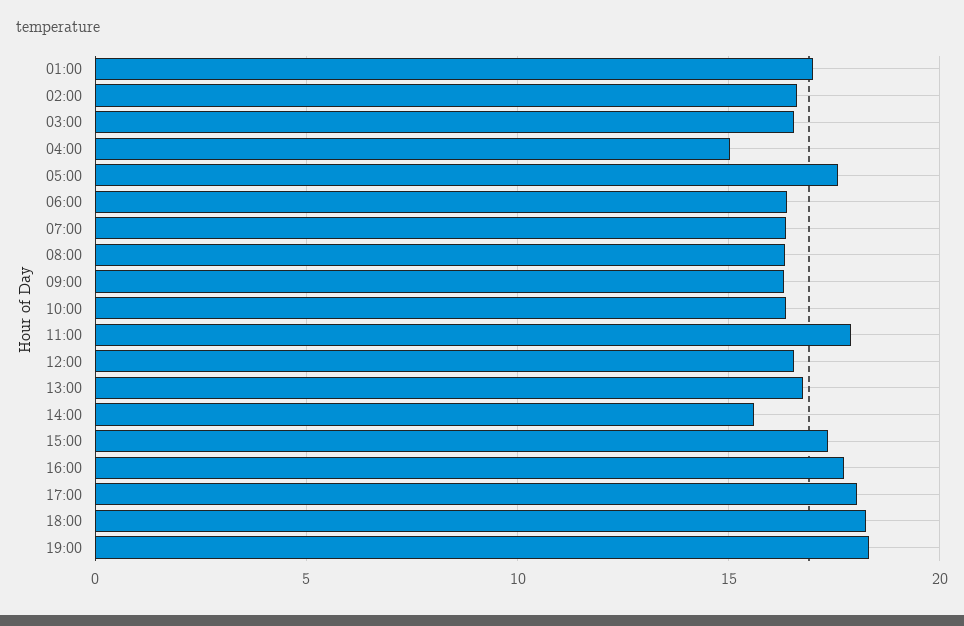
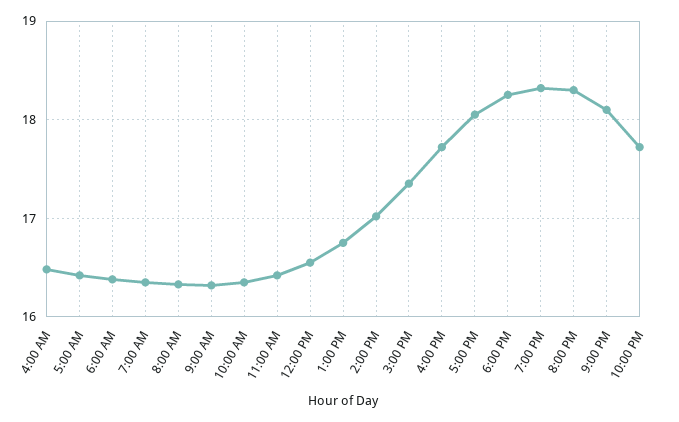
01:00: 17 -> none
02:00: 16.5 -> none
03:00: 16.5 -> none
04:00: 15 -> 16.5
05:00: 17.5 -> 16.4
11:00: 18 -> 16.4
14:00: 15.5 -> 17
8:00 PM: none -> 18.3
9:00 PM: none -> 18.1
10:00 PM: none -> 17.7

